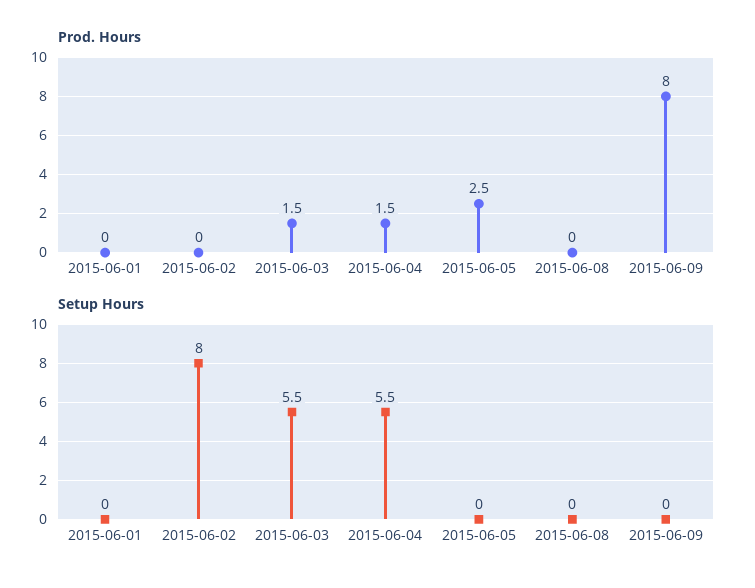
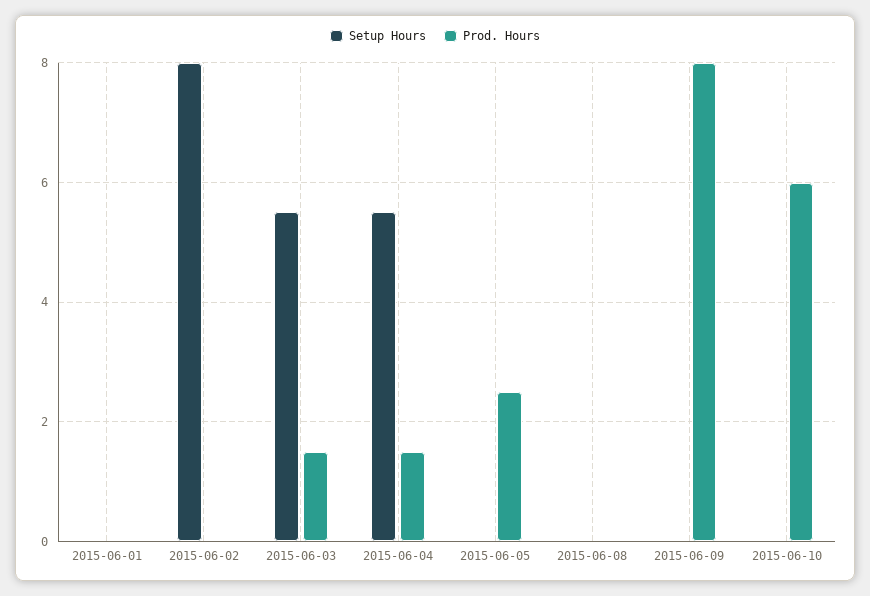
Setup Hours, 2015-06-10: none -> 0
Prod. Hours, 2015-06-10: none -> 6

